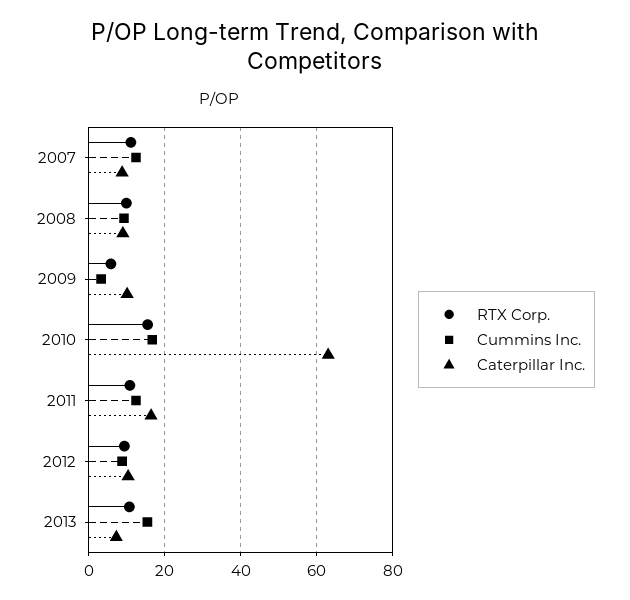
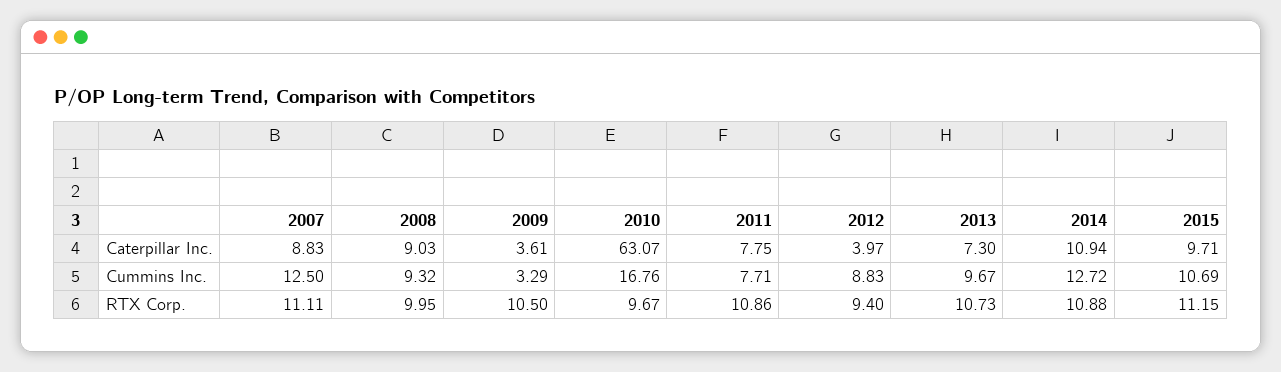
RTX Corp., 2009: 6 -> 10.5
Caterpillar Inc., 2009: 10 -> 3.61
RTX Corp., 2010: 16 -> 9.67
Cummins Inc., 2011: 12 -> 7.71
Caterpillar Inc., 2011: 16 -> 7.75
Caterpillar Inc., 2012: 10 -> 3.97
Cummins Inc., 2013: 16 -> 9.67
Caterpillar Inc., 2014: none -> 10.94
Caterpillar Inc., 2015: none -> 9.71
Cummins Inc., 2014: none -> 12.72
Cummins Inc., 2015: none -> 10.69
RTX Corp., 2014: none -> 10.88
RTX Corp., 2015: none -> 11.15

